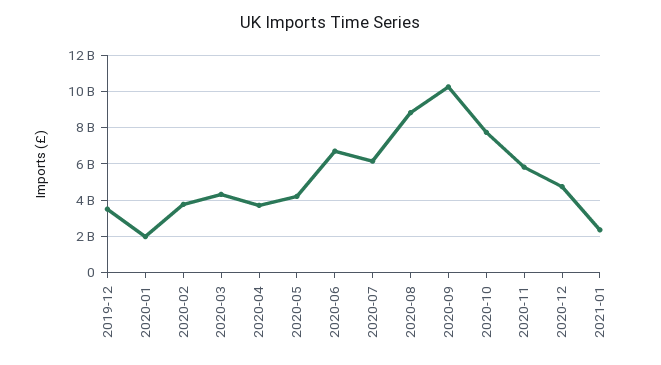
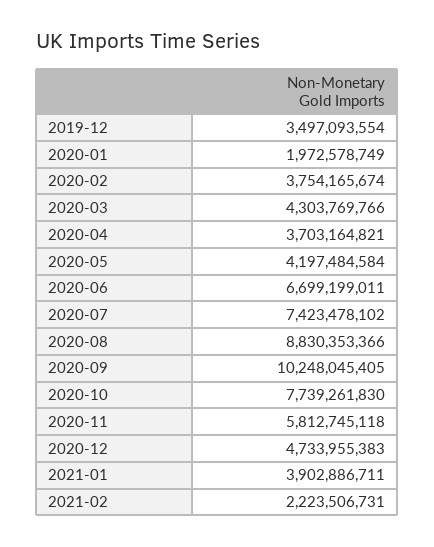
2020-07: 6000000000 -> 7423478102
2021-01: 2500000000 -> 3902886711
2021-02: none -> 2223506731

